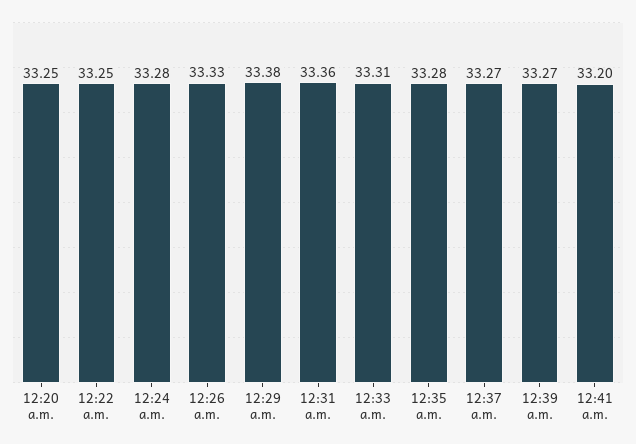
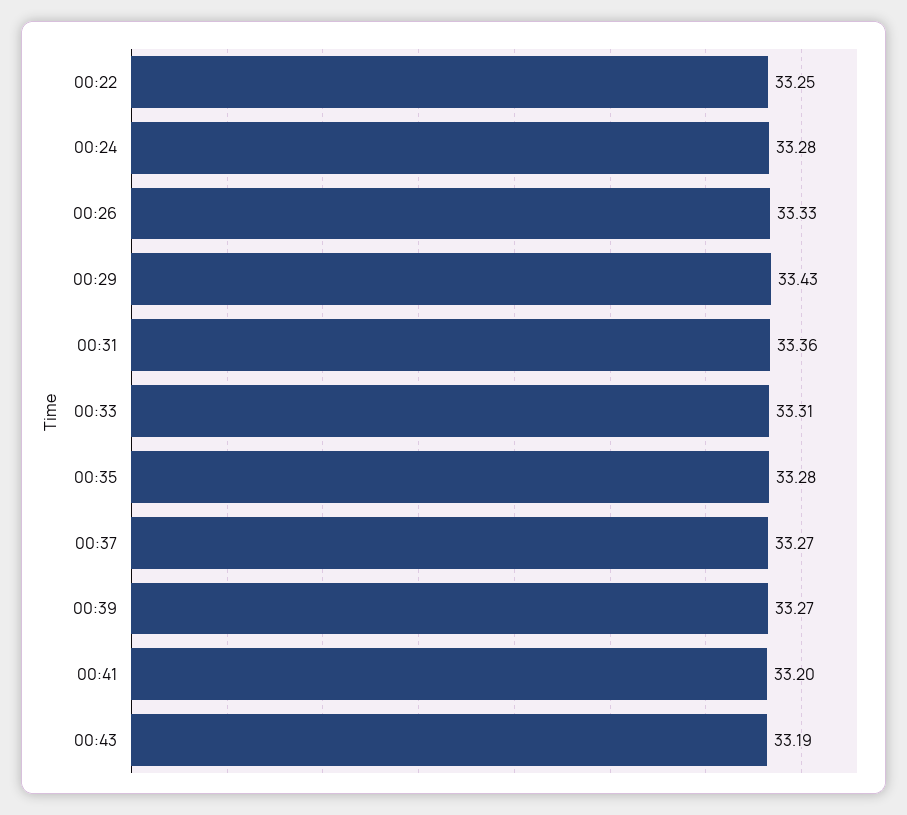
12:20 a.m.: 33.25 -> none
12:29 a.m.: 33.38 -> 33.43
00:43: none -> 33.19

